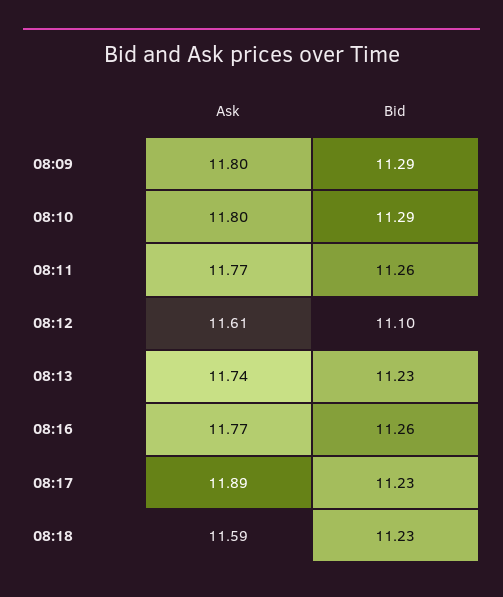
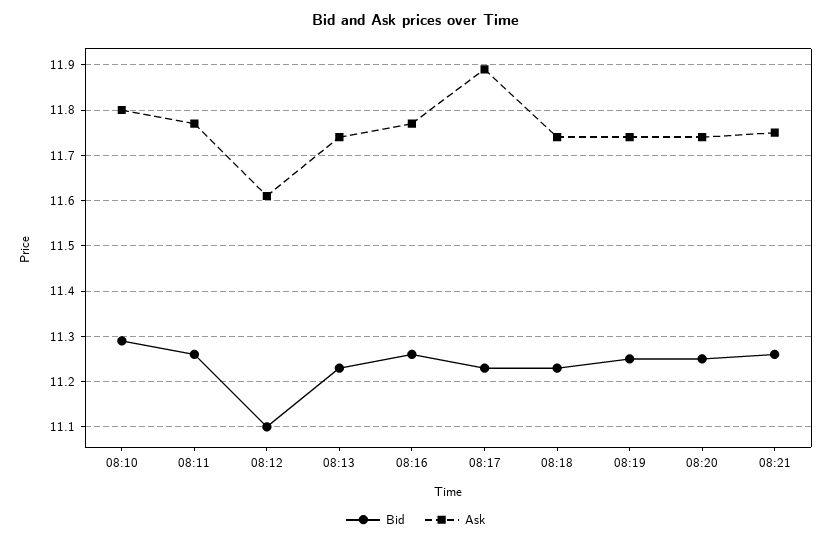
Ask, 08:09: 11.8 -> none
Bid, 08:09: 11.29 -> none
Ask, 08:18: 11.59 -> 11.75
Bid, 08:19: none -> 11.25
Ask, 08:19: none -> 11.75
Bid, 08:20: none -> 11.25
Ask, 08:20: none -> 11.75
Bid, 08:21: none -> 11.25
Ask, 08:21: none -> 11.75

